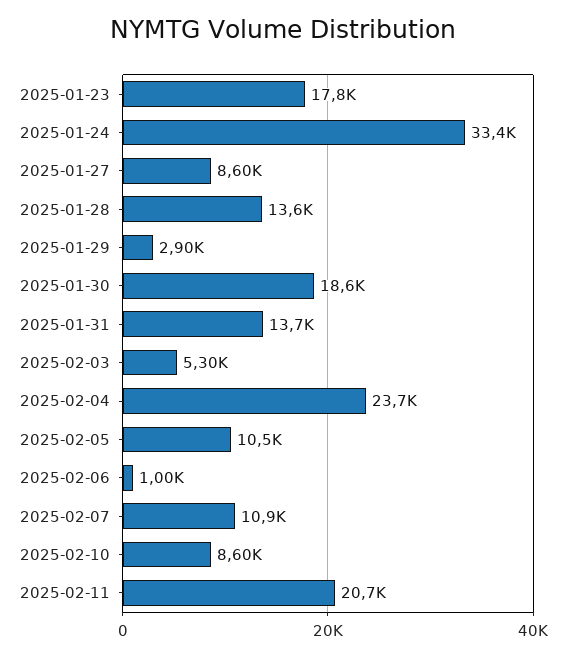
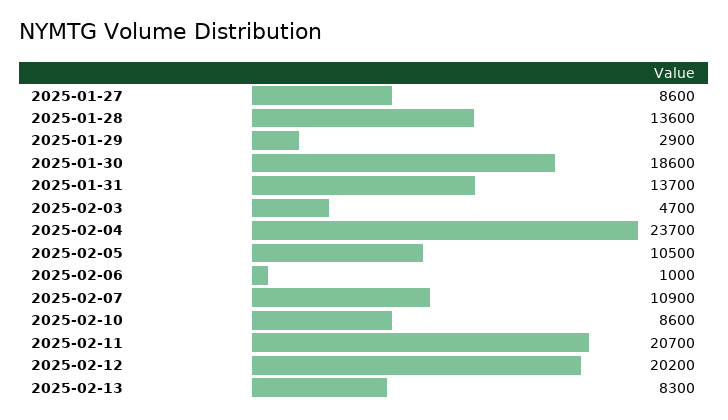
2025-01-23: 17800 -> none
2025-01-24: 33400 -> none
2025-02-03: 5300 -> 4700
2025-02-12: none -> 20200
2025-02-13: none -> 8300

